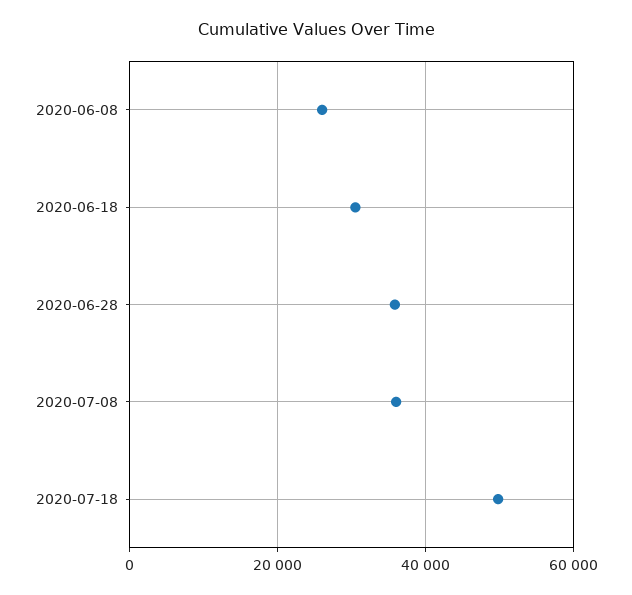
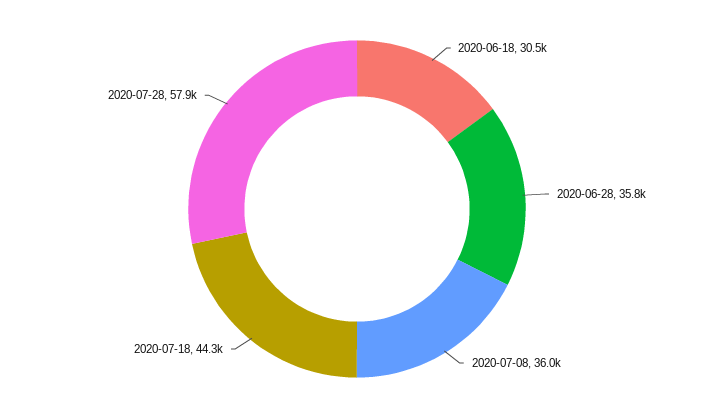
2020-06-08: 26000 -> none
2020-07-18: 50000 -> 44300
2020-07-28: none -> 57900

